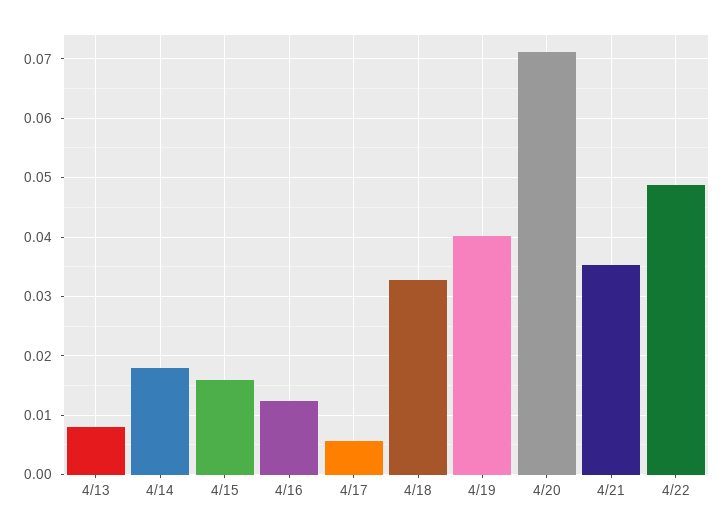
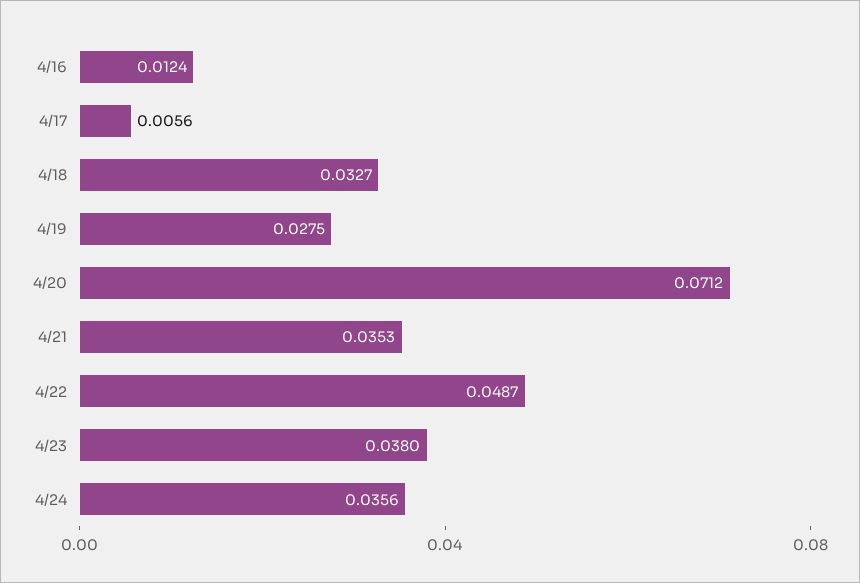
4/13: 0.008 -> none
4/14: 0.018 -> none
4/15: 0.016 -> none
4/19: 0.04 -> 0.0275
4/23: none -> 0.038
4/24: none -> 0.0356

